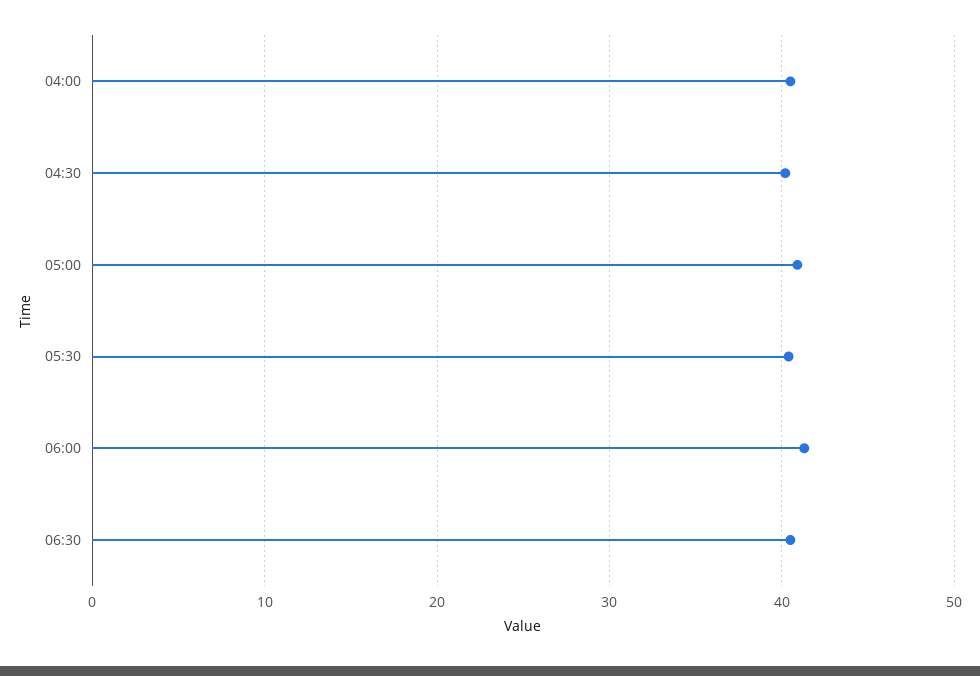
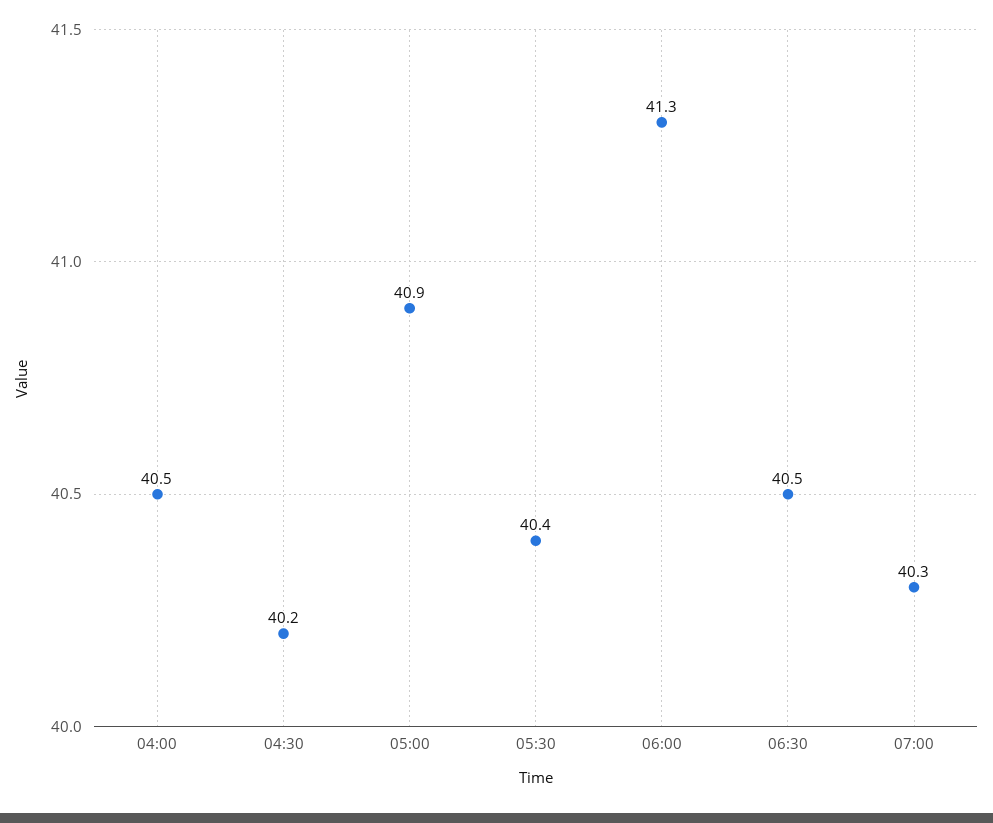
07:00: none -> 40.3

